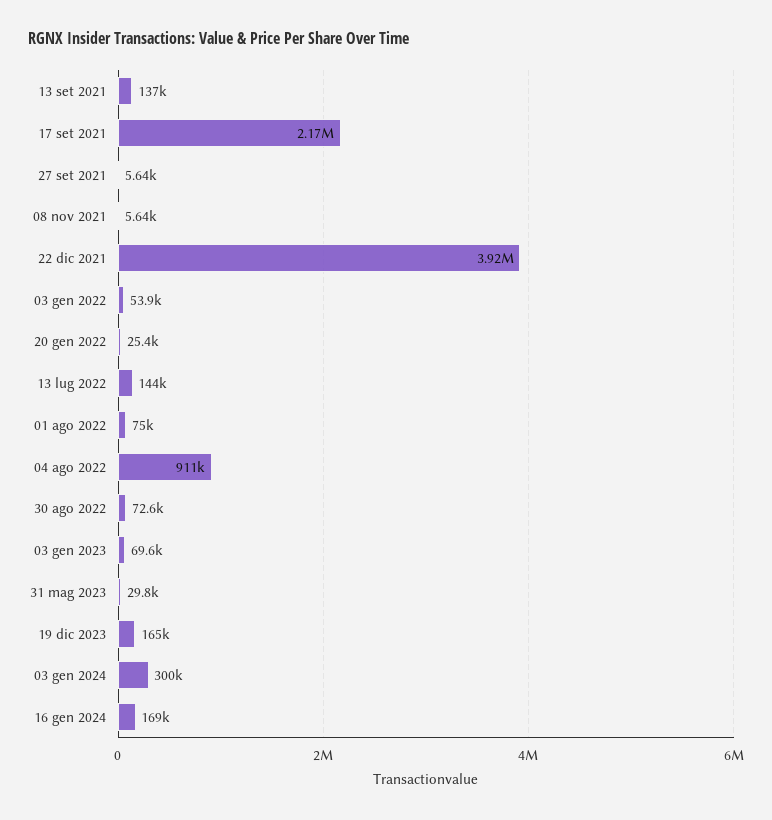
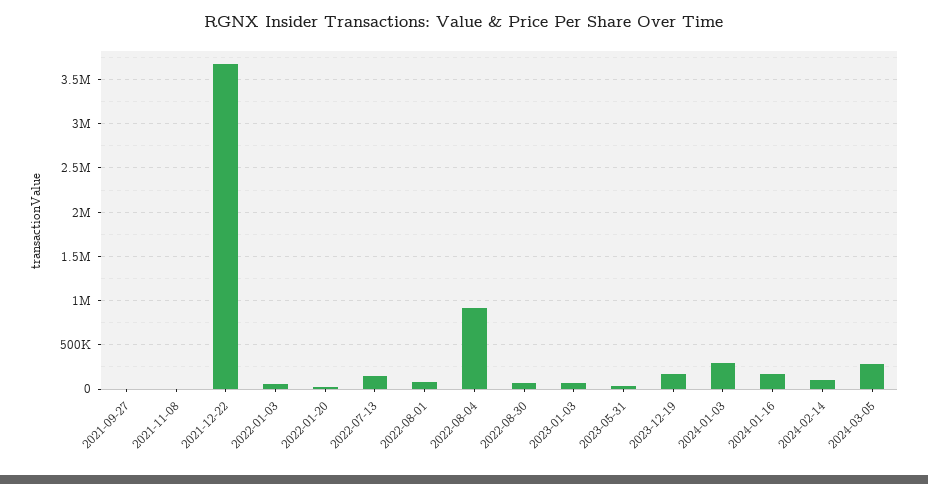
13 set 2021: 137000 -> none
17 set 2021: 2170000 -> none
22 dic 2021: 3920000 -> 3700000
2024-02-14: none -> 100000
2024-03-05: none -> 300000

